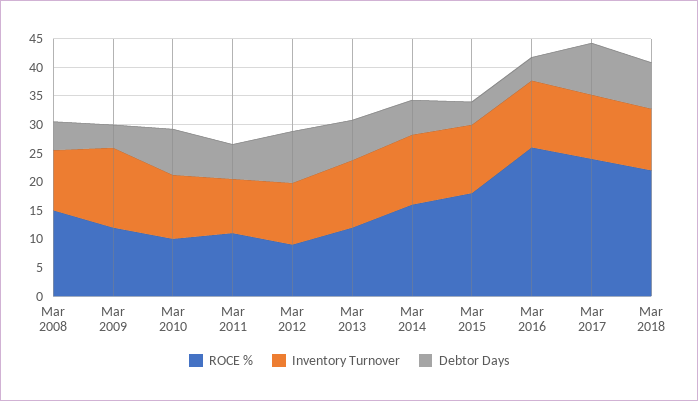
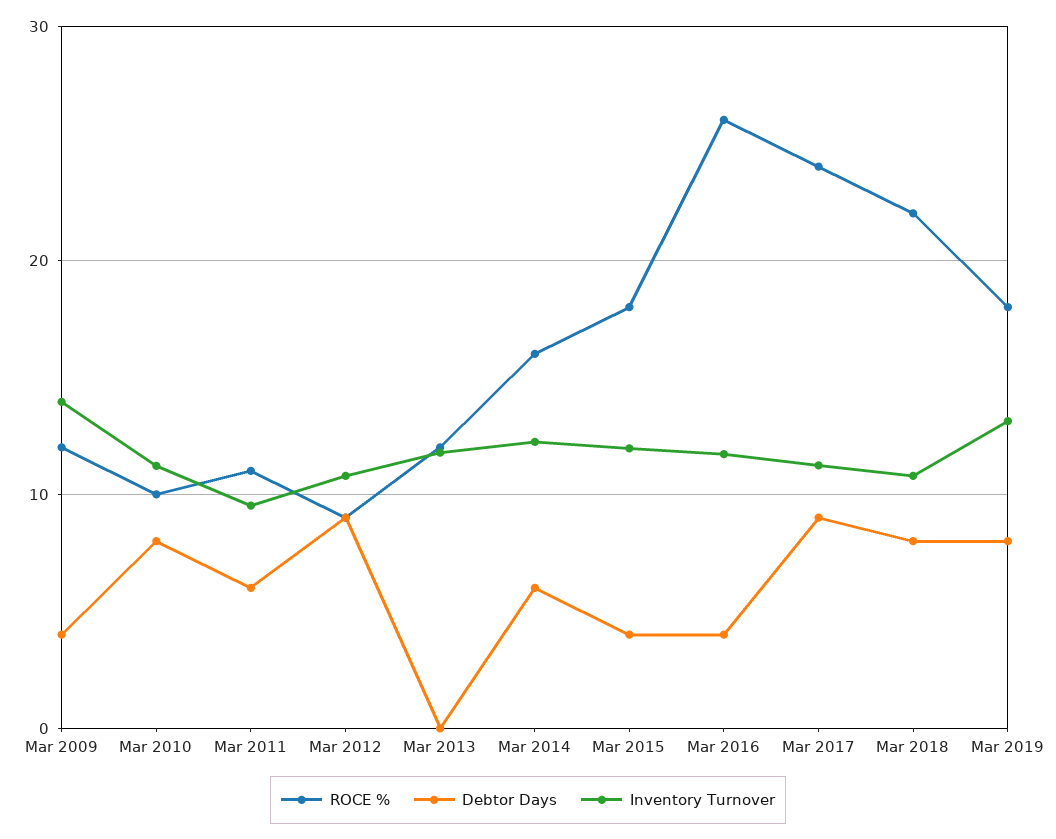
ROCE %, Mar 2008: 15 -> none
Inventory Turnover, Mar 2008: 10 -> none
Debtor Days, Mar 2008: 5 -> none
Debtor Days, Mar 2013: 7.5 -> 0
ROCE %, Mar 2019: none -> 18
Debtor Days, Mar 2019: none -> 8
Inventory Turnover, Mar 2019: none -> 13

